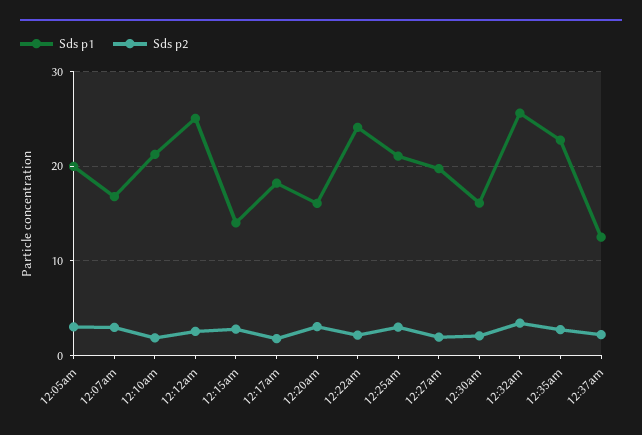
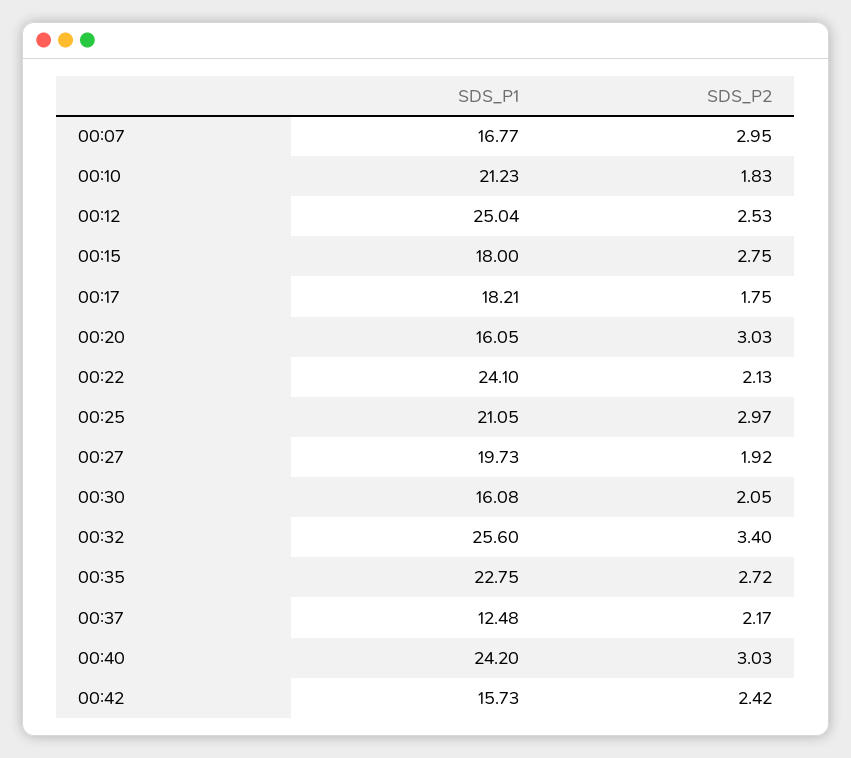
Sds p1, 12:05am: 20 -> none
Sds p2, 12:05am: 3 -> none
Sds p1, 12:15am: 14 -> 18
Sds p1, 00:40: none -> 24.2
Sds p2, 00:40: none -> 3.03
Sds p1, 00:42: none -> 15.73
Sds p2, 00:42: none -> 2.42

